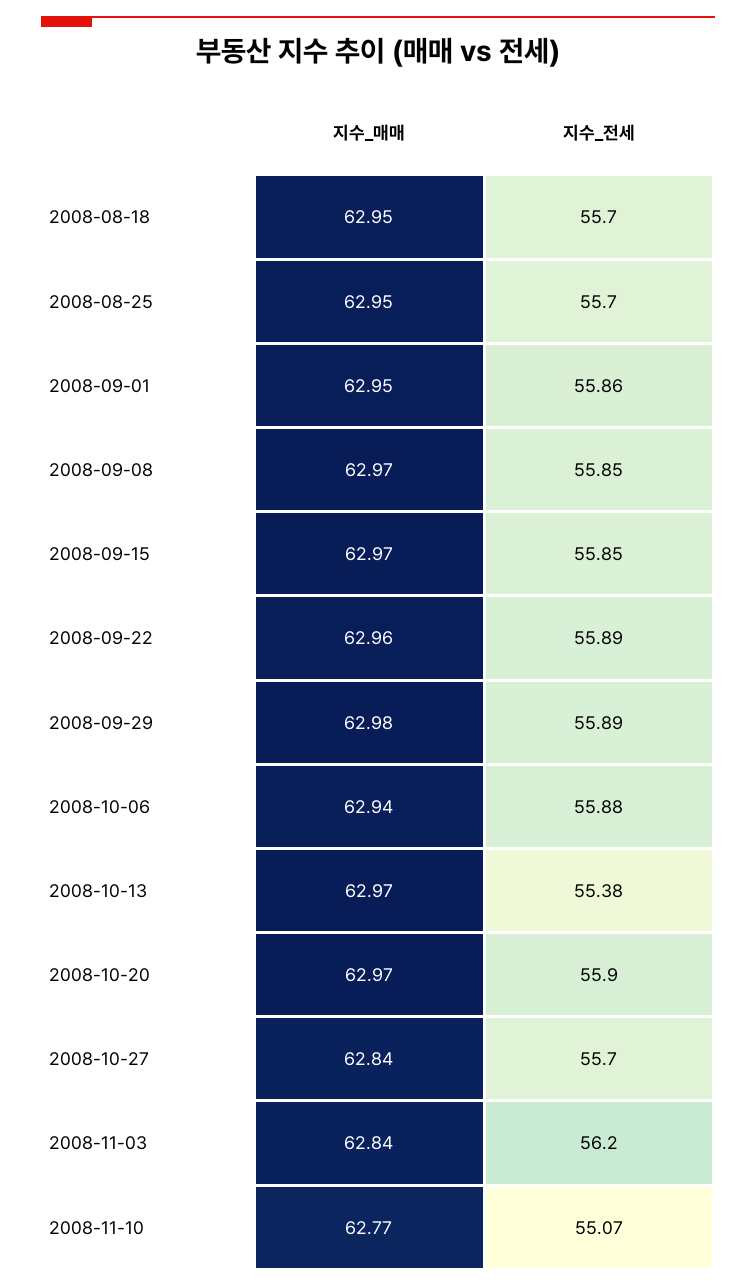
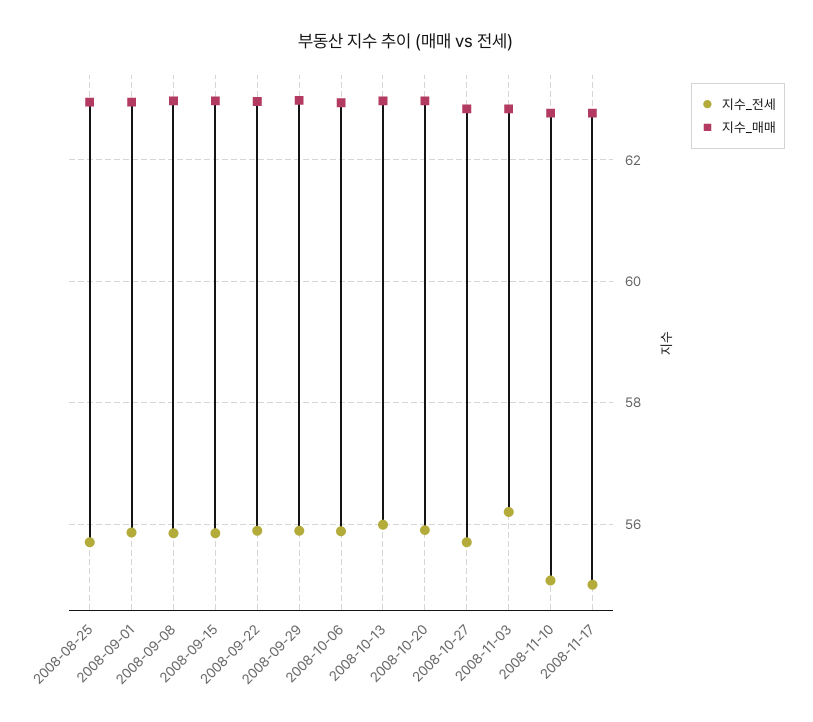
지수_매매, 2008-08-18: 62.95 -> none
지수_전세, 2008-08-18: 55.7 -> none
지수_전세, 2008-10-13: 55.38 -> 56
지수_전세, 2008-11-17: none -> 55
지수_매매, 2008-11-17: none -> 62.8

